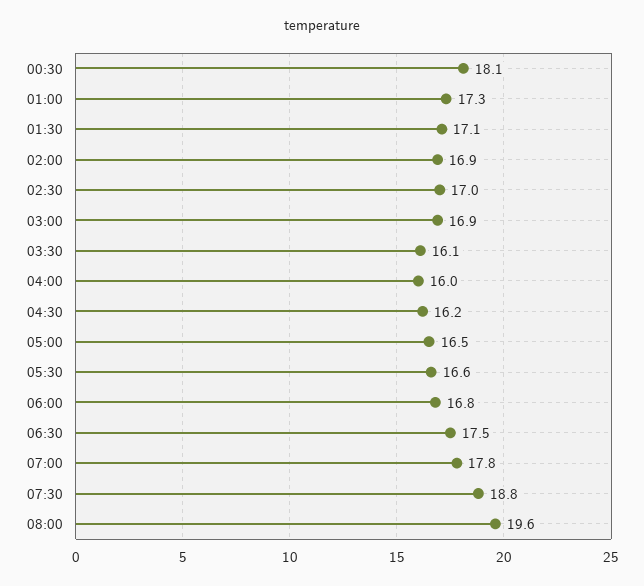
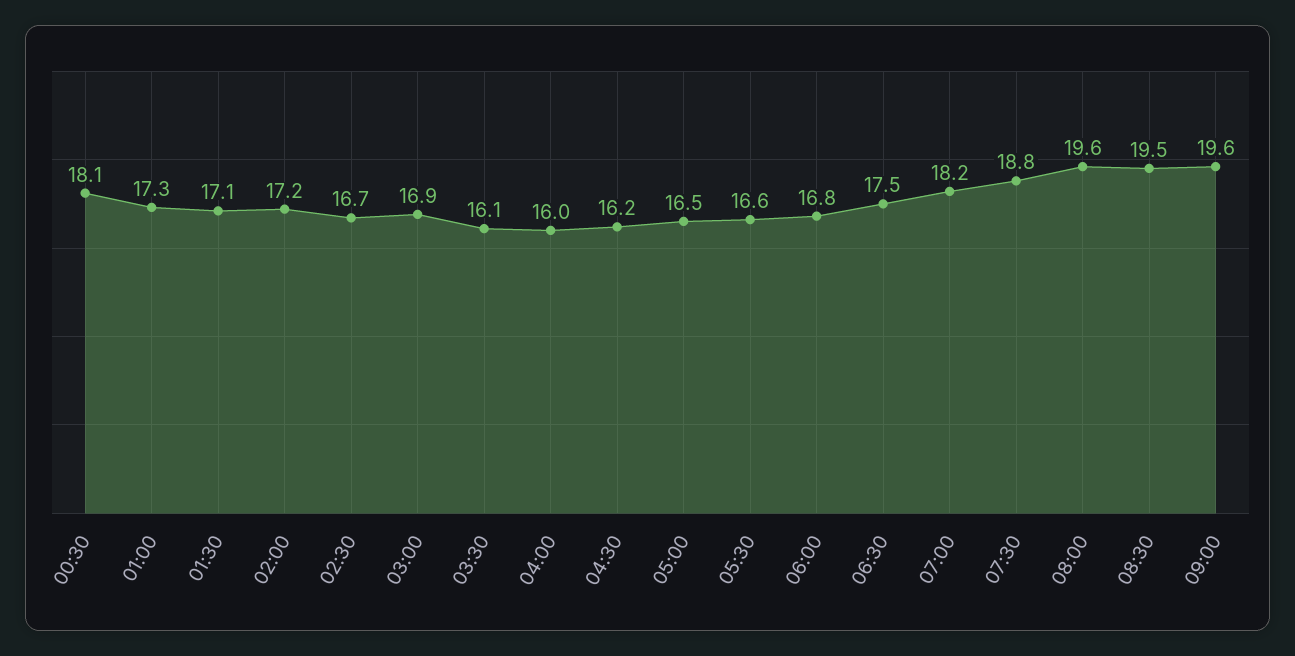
02:00: 16.9 -> 17.2
02:30: 17 -> 16.7
07:00: 17.8 -> 18.2
08:30: none -> 19.5
09:00: none -> 19.6

